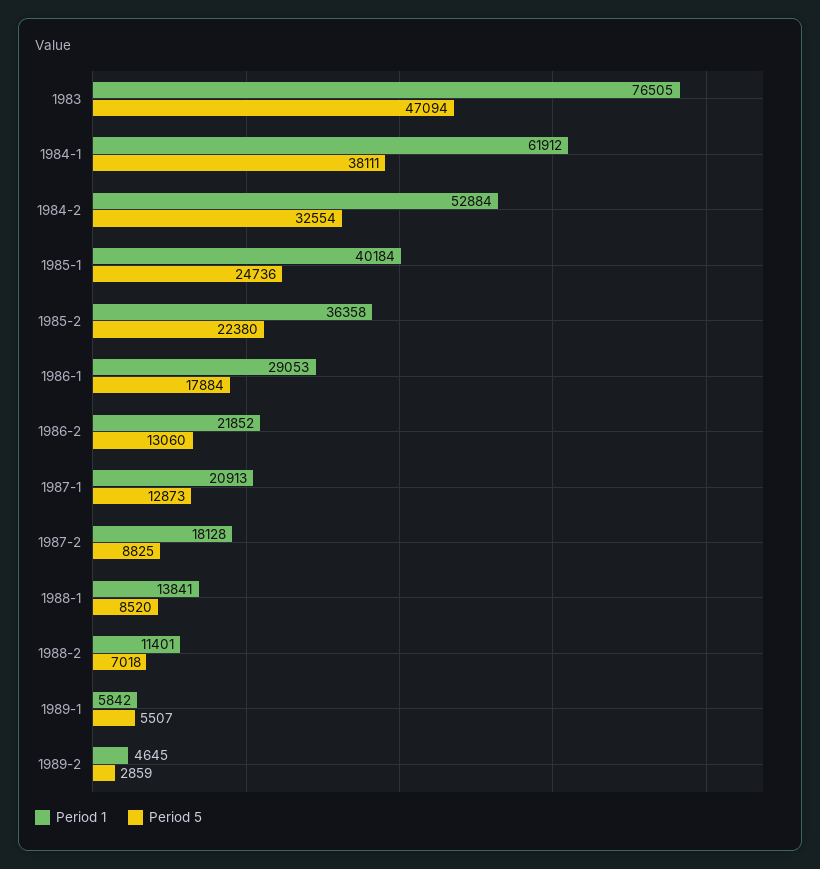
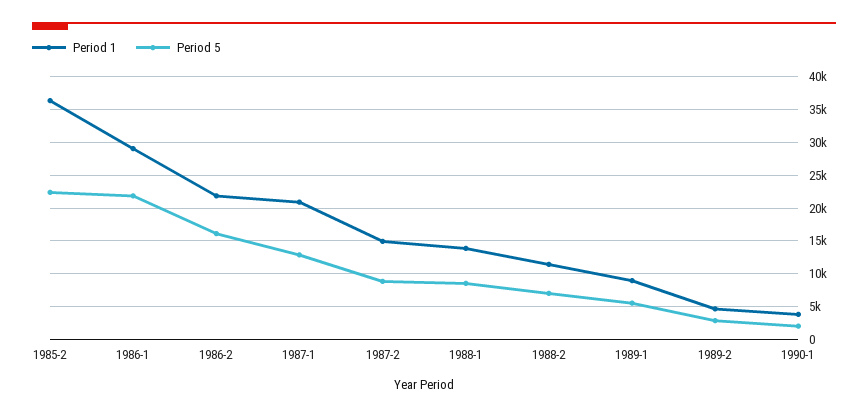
Period 1, 1983: 76505 -> none
Period 5, 1983: 47094 -> none
Period 1, 1984-1: 61912 -> none
Period 5, 1984-1: 38111 -> none
Period 1, 1984-2: 52884 -> none
Period 5, 1984-2: 32554 -> none
Period 1, 1985-1: 40184 -> none
Period 5, 1985-1: 24736 -> none
Period 5, 1986-1: 17884 -> 22000
Period 5, 1986-2: 13060 -> 16000
Period 1, 1987-2: 18128 -> 15000
Period 1, 1989-1: 5842 -> 9000
Period 1, 1990-1: none -> 4000
Period 5, 1990-1: none -> 2000

